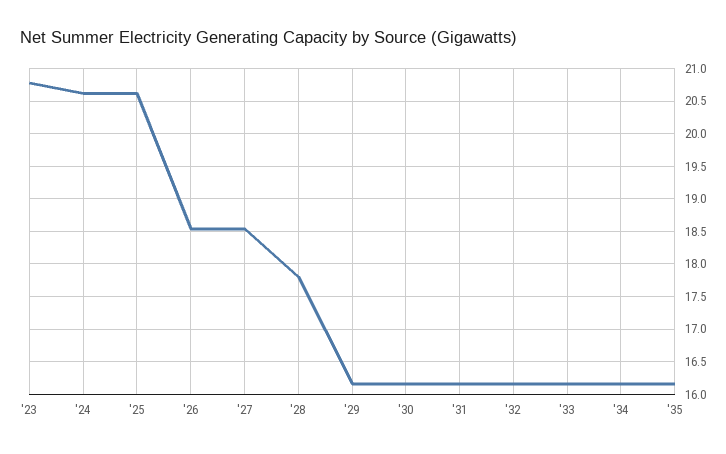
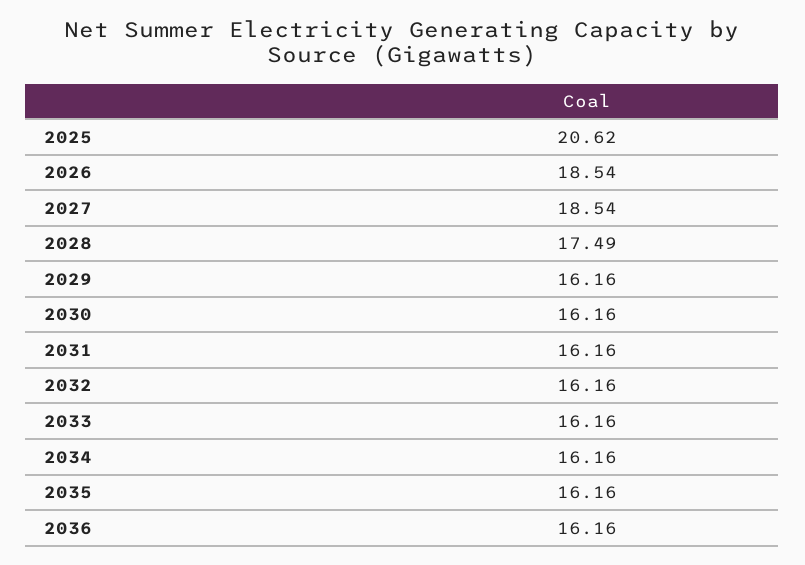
'23: 20.8 -> none
'24: 20.6 -> none
'28: 17.8 -> 17.49
2036: none -> 16.16

